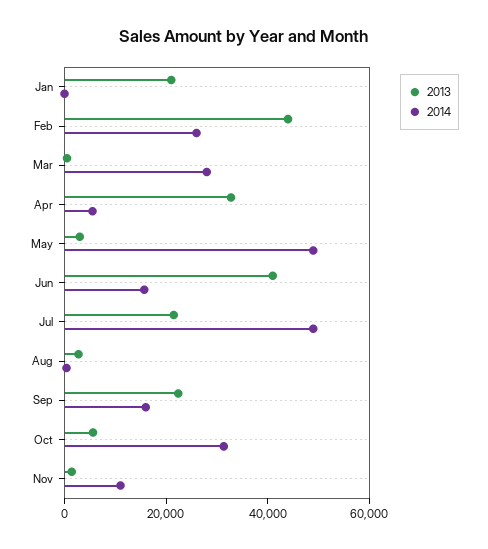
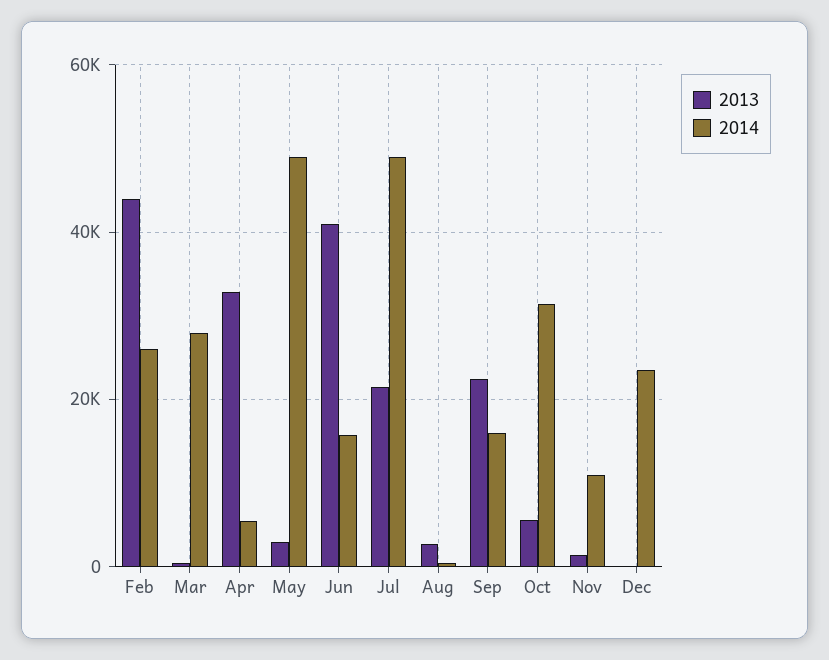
2013, Jan: 20000 -> none
2014, Jan: 0 -> none
2013, Dec: none -> 0
2014, Dec: none -> 24000

